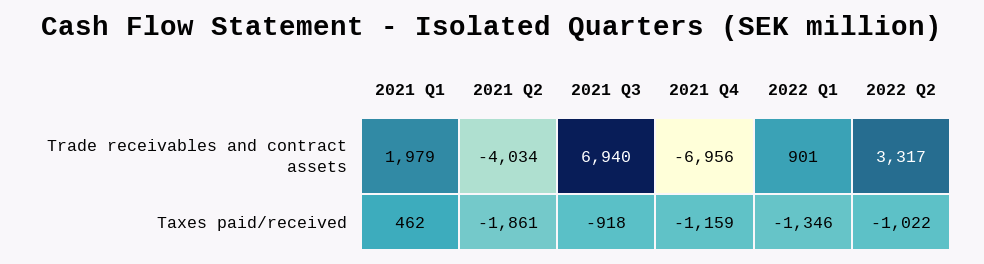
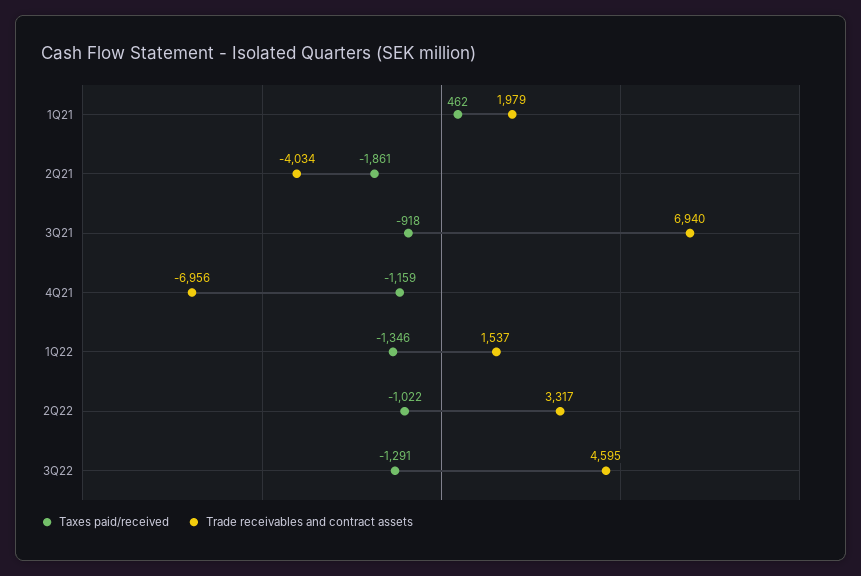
Trade receivables and contract assets, 2022 Q1: 901 -> 1537
Taxes paid/received, 3Q22: none -> -1291
Trade receivables and contract assets, 3Q22: none -> 4595

